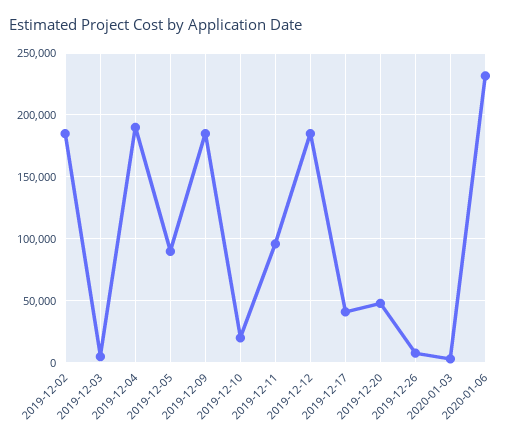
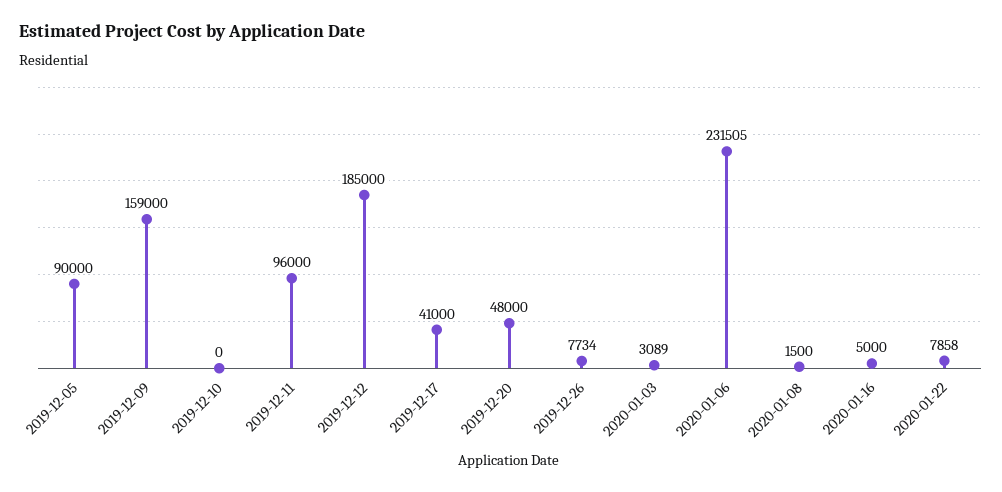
2019-12-02: 185000 -> none
2019-12-03: 5000 -> none
2019-12-04: 190000 -> none
2019-12-09: 185000 -> 159000
2019-12-10: 20000 -> 0
2020-01-08: none -> 1500
2020-01-16: none -> 5000
2020-01-22: none -> 7858

